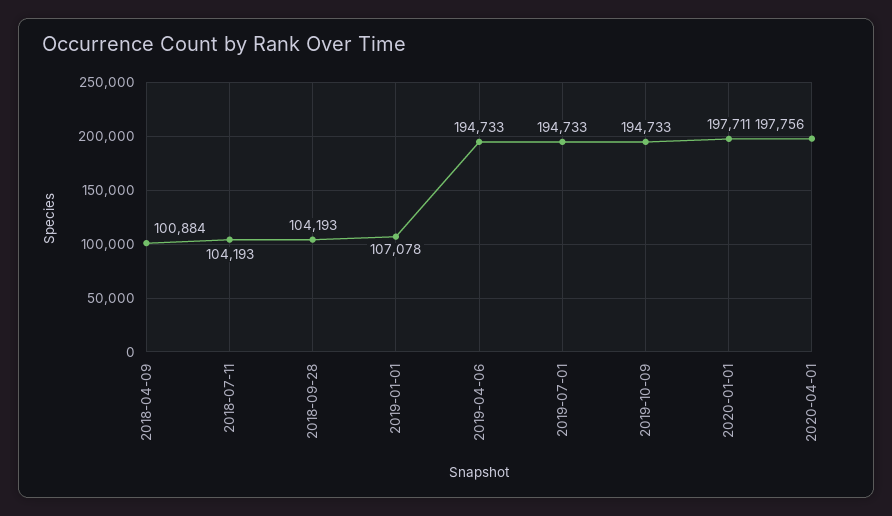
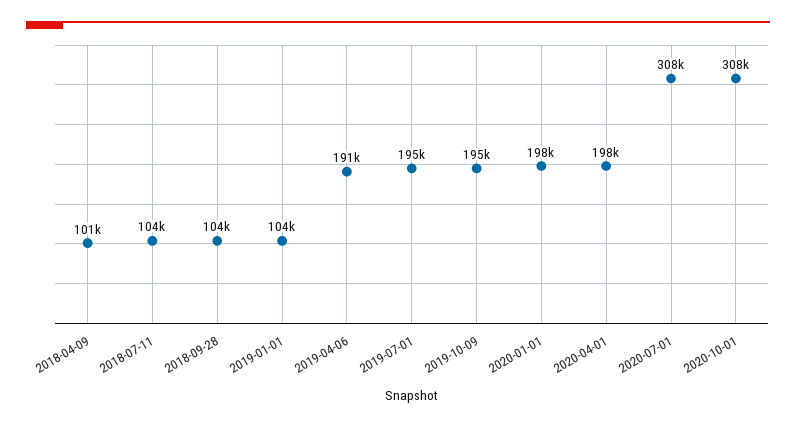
2019-01-01: 107078 -> 104000
2019-04-06: 194733 -> 191000
2020-07-01: none -> 308000
2020-10-01: none -> 308000

